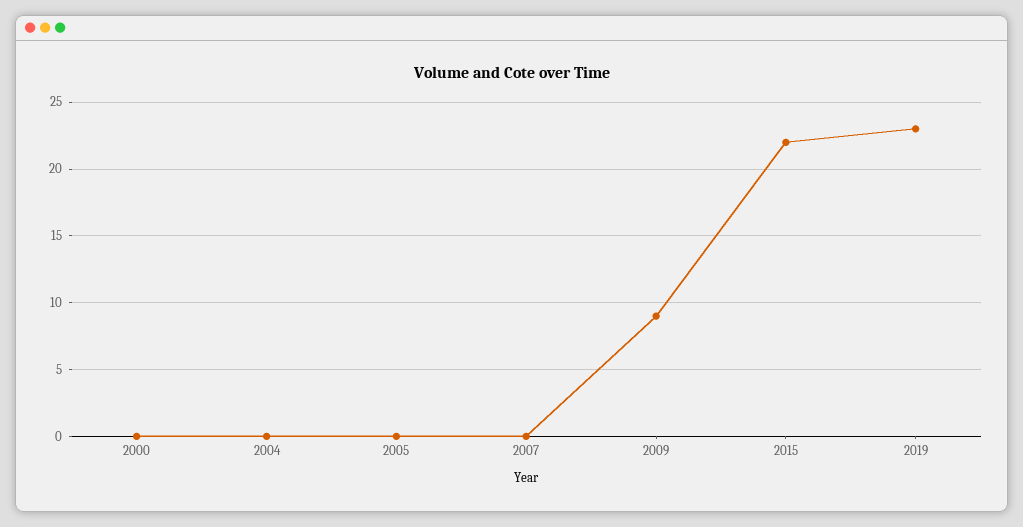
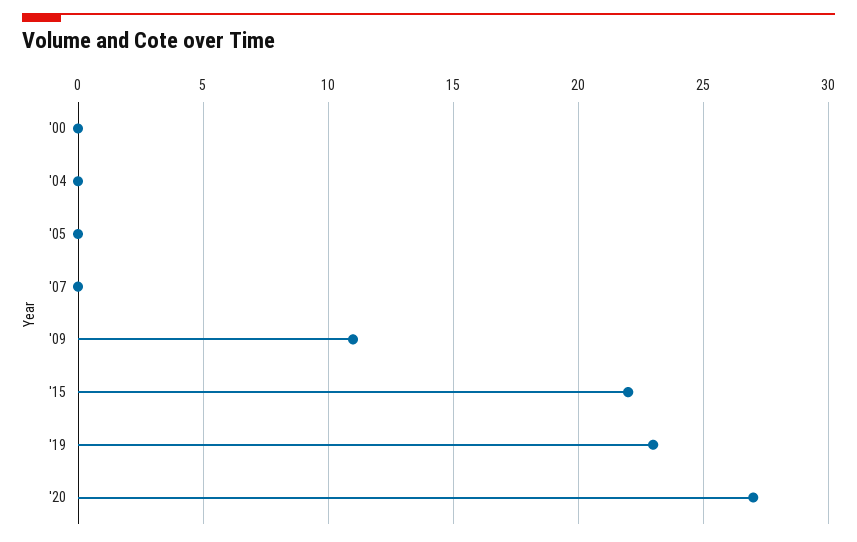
2009: 9 -> 11
'20: none -> 27

